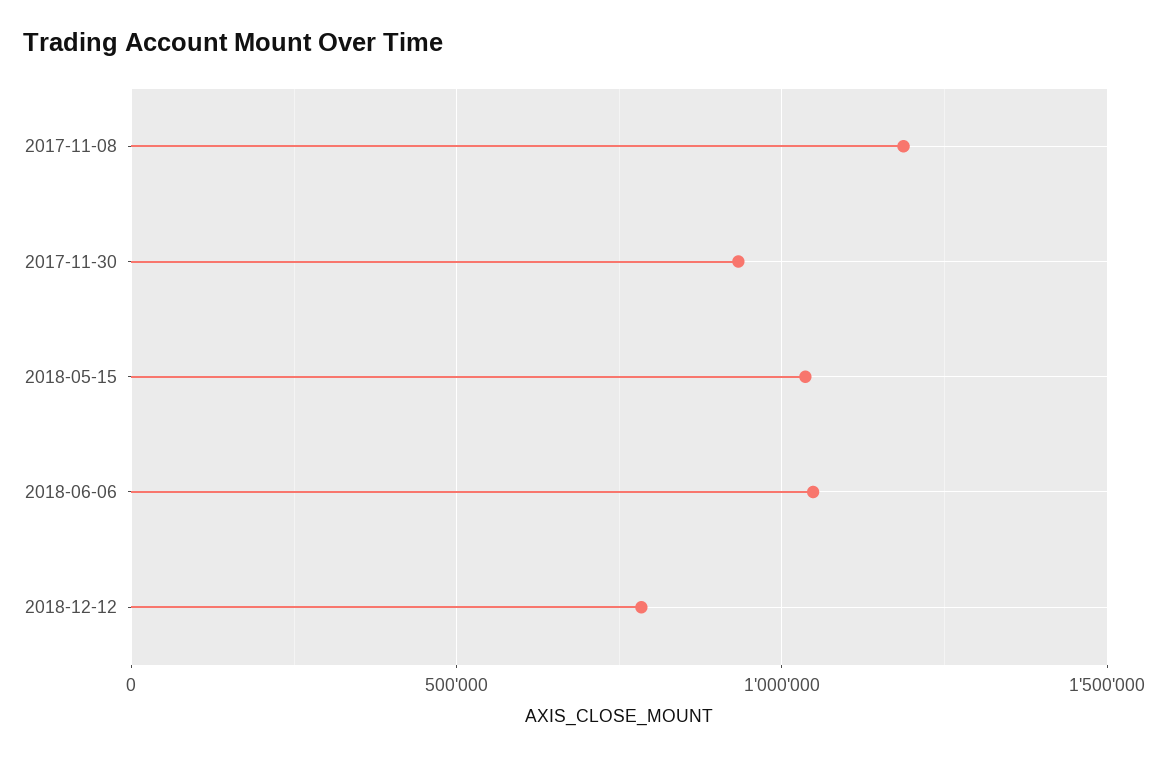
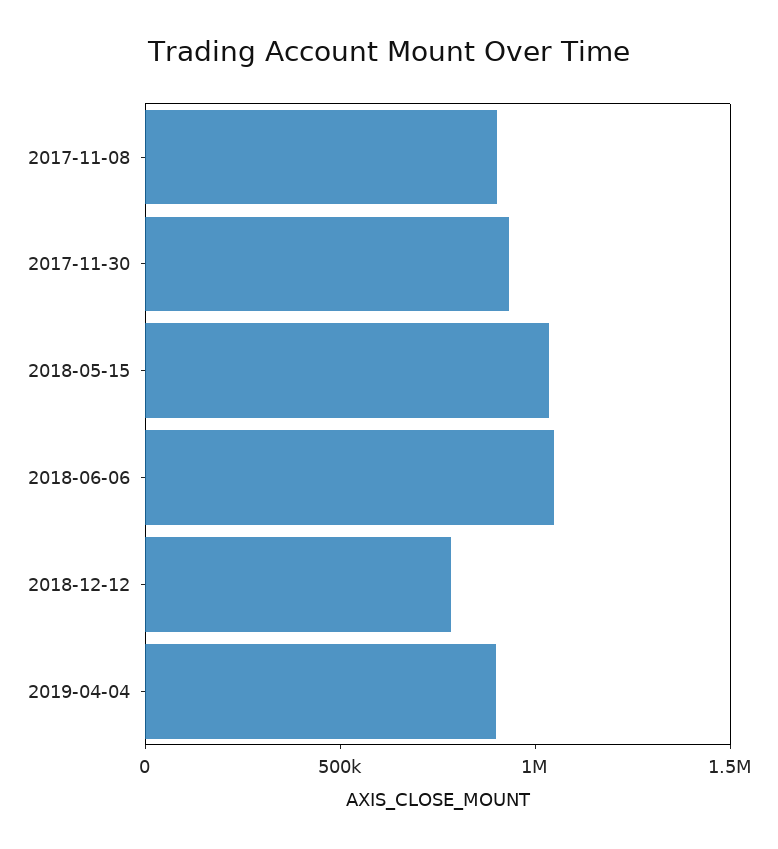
2017-11-08: 1200000 -> 900000
2019-04-04: none -> 900000

